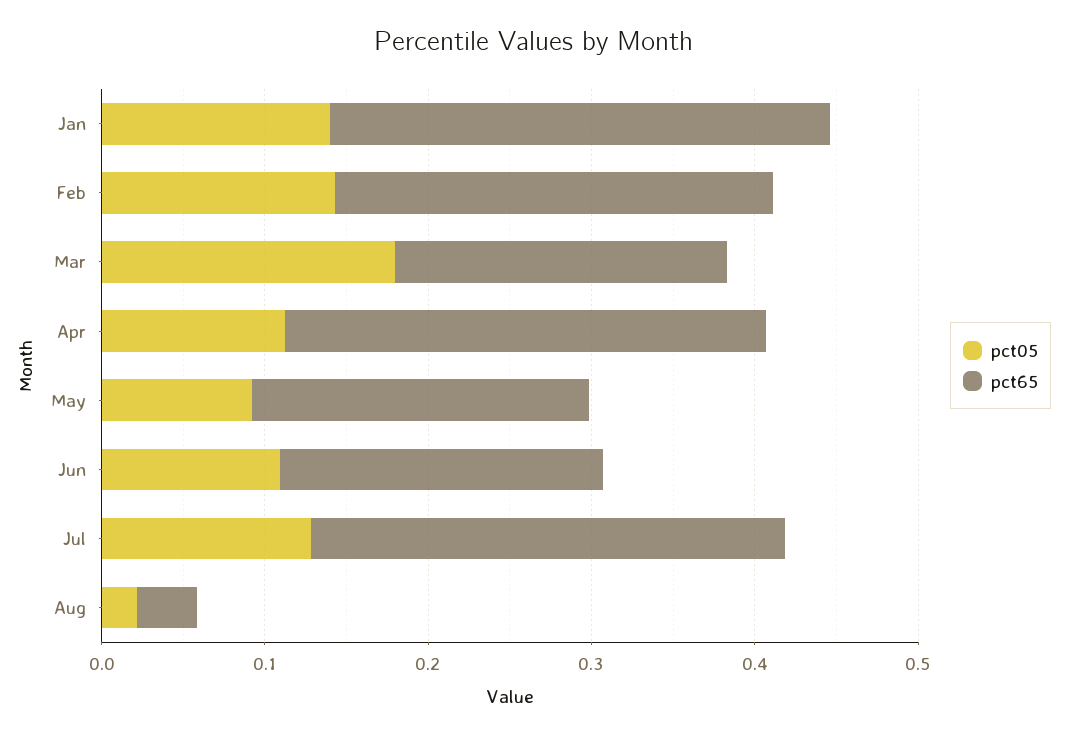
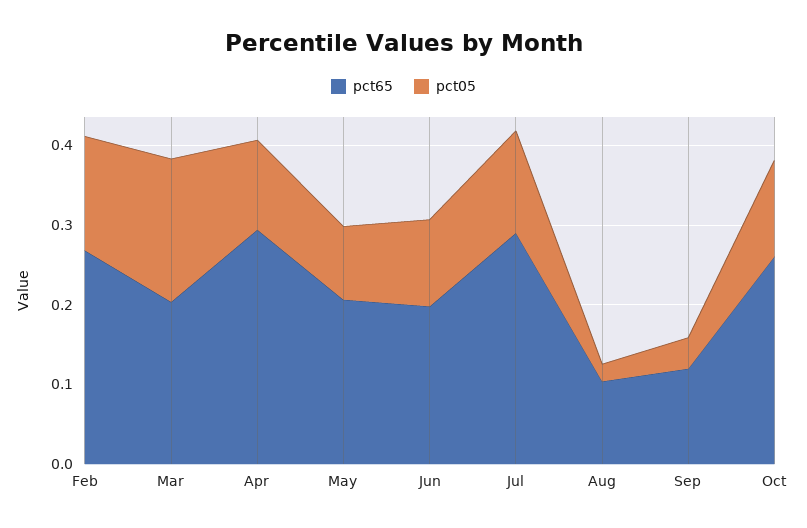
pct05, Jan: 0.14 -> none
pct65, Jan: 0.3 -> none
pct65, Aug: 0.04 -> 0.1
pct65, Sep: none -> 0.12
pct05, Sep: none -> 0.04
pct65, Oct: none -> 0.26
pct05, Oct: none -> 0.12

